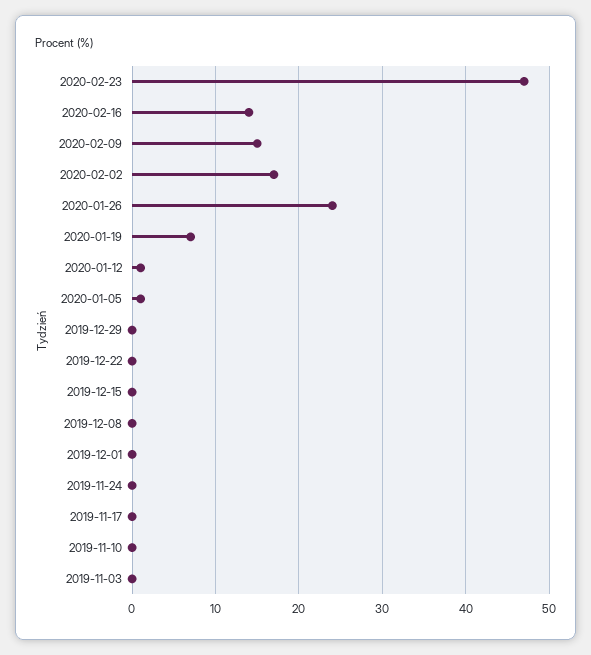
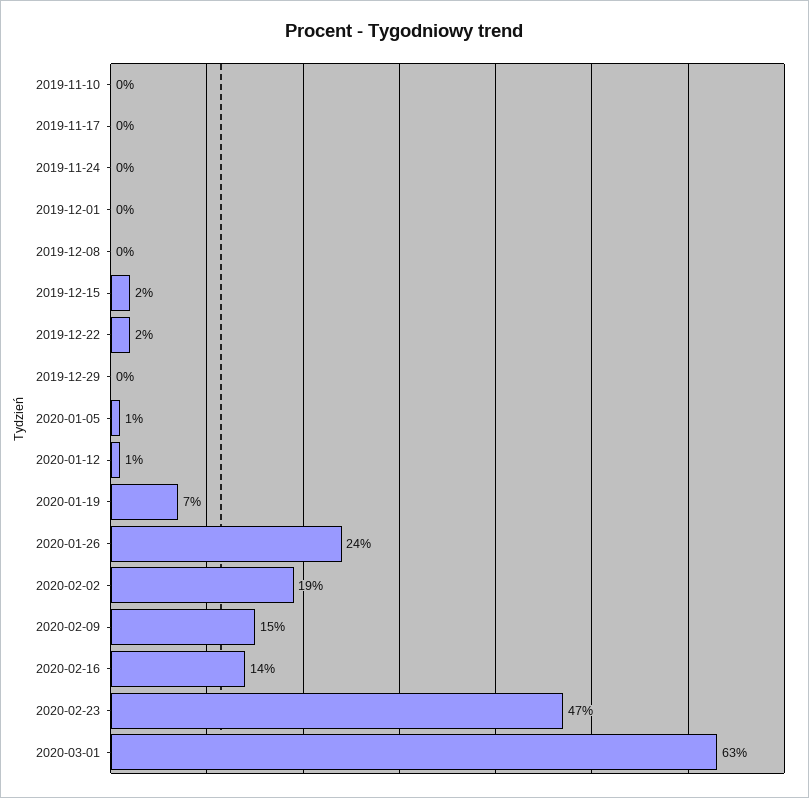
2020-02-02: 17 -> 19
2019-12-22: 0 -> 2
2019-12-15: 0 -> 2
2019-11-03: 0 -> none
2020-03-01: none -> 63

